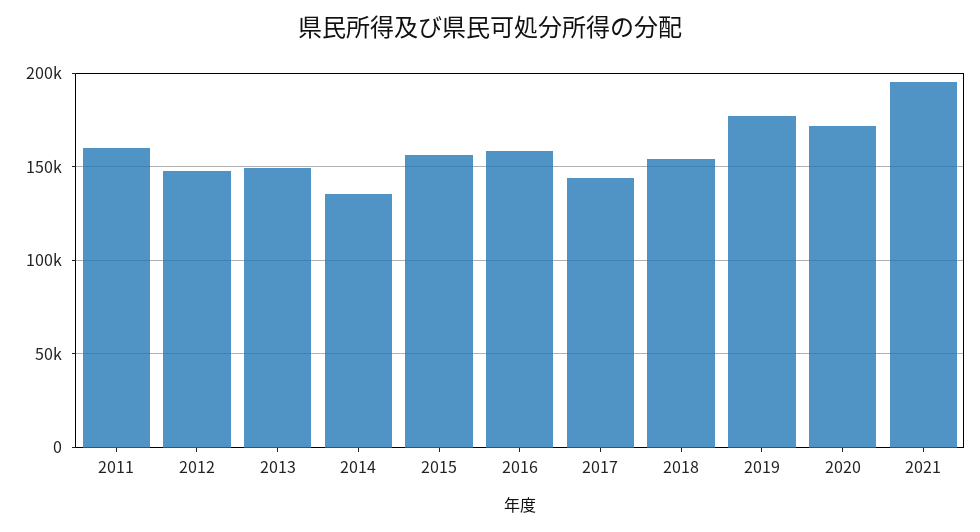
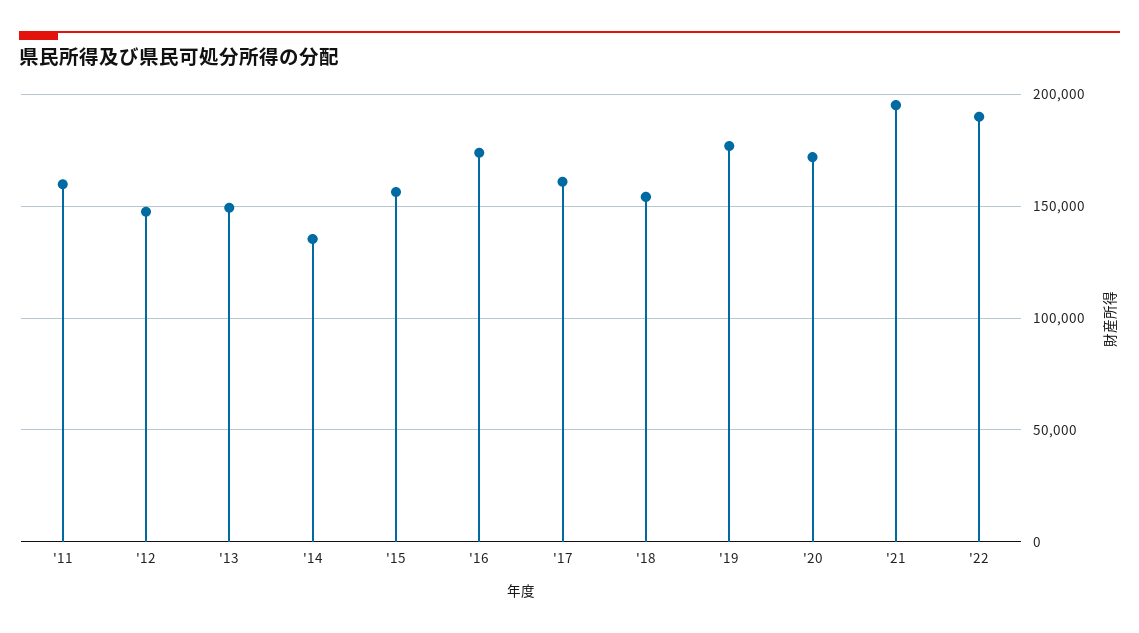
2016: 160000 -> 175000
2017: 145000 -> 160000
'22: none -> 190000

